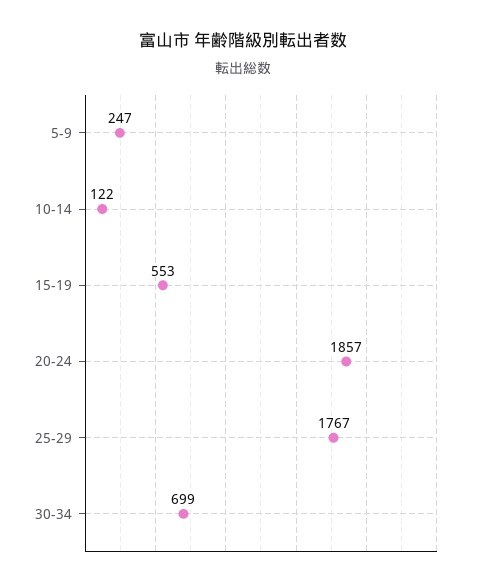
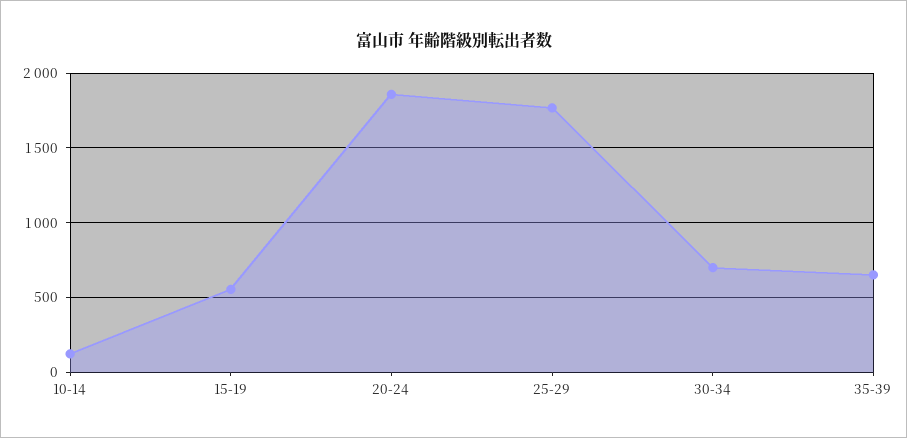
5-9: 247 -> none
35-39: none -> 650

